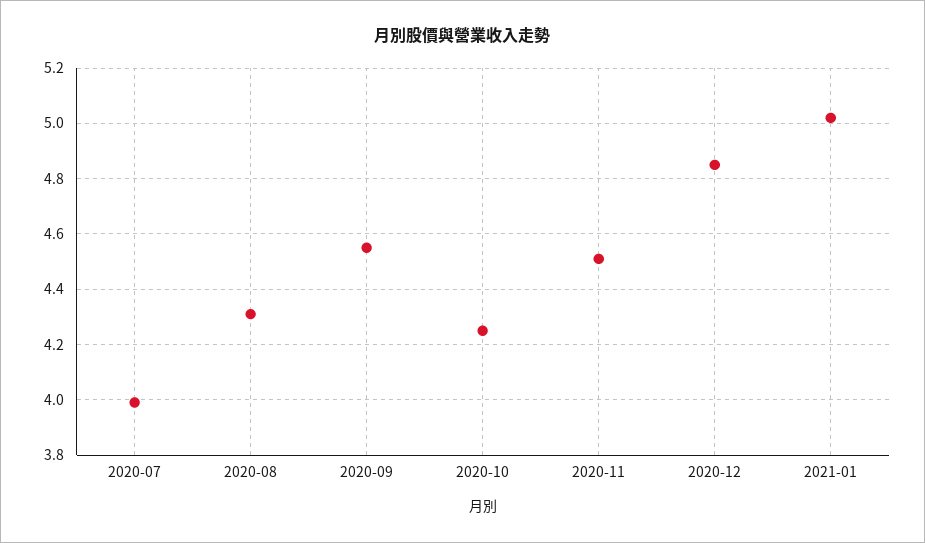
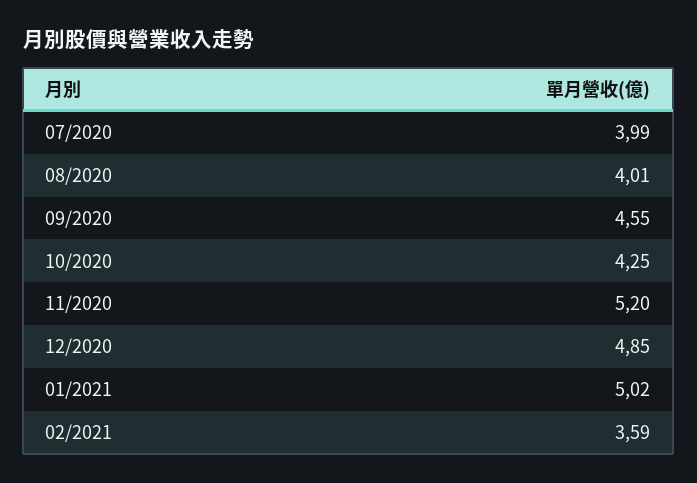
2020-08: 4.3 -> 4.01
2020-11: 4.5 -> 5.2
02/2021: none -> 3.59

